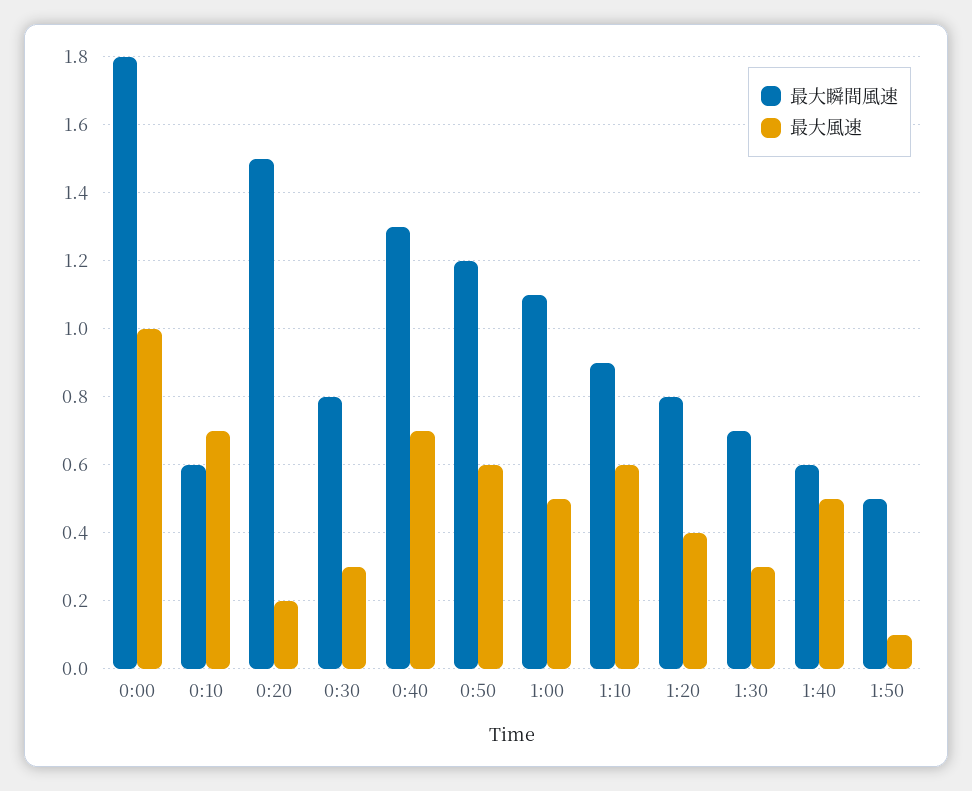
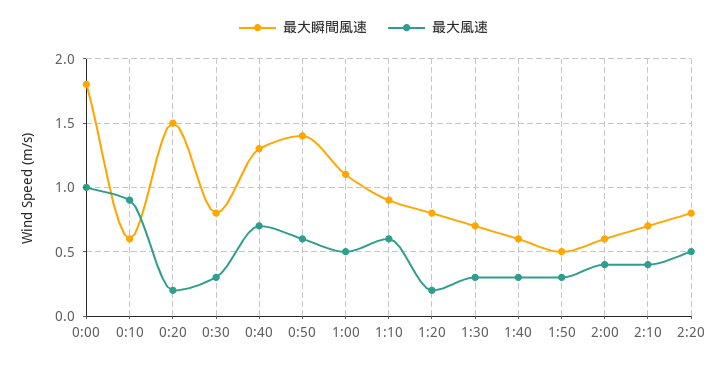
最大風速, 0:10: 0.7 -> 0.9
最大瞬間風速, 0:50: 1.2 -> 1.4
最大風速, 1:20: 0.4 -> 0.2
最大風速, 1:40: 0.5 -> 0.3
最大風速, 1:50: 0.1 -> 0.3
最大瞬間風速, 2:00: none -> 0.6
最大風速, 2:00: none -> 0.4
最大瞬間風速, 2:10: none -> 0.7
最大風速, 2:10: none -> 0.4
最大瞬間風速, 2:20: none -> 0.8
最大風速, 2:20: none -> 0.5

